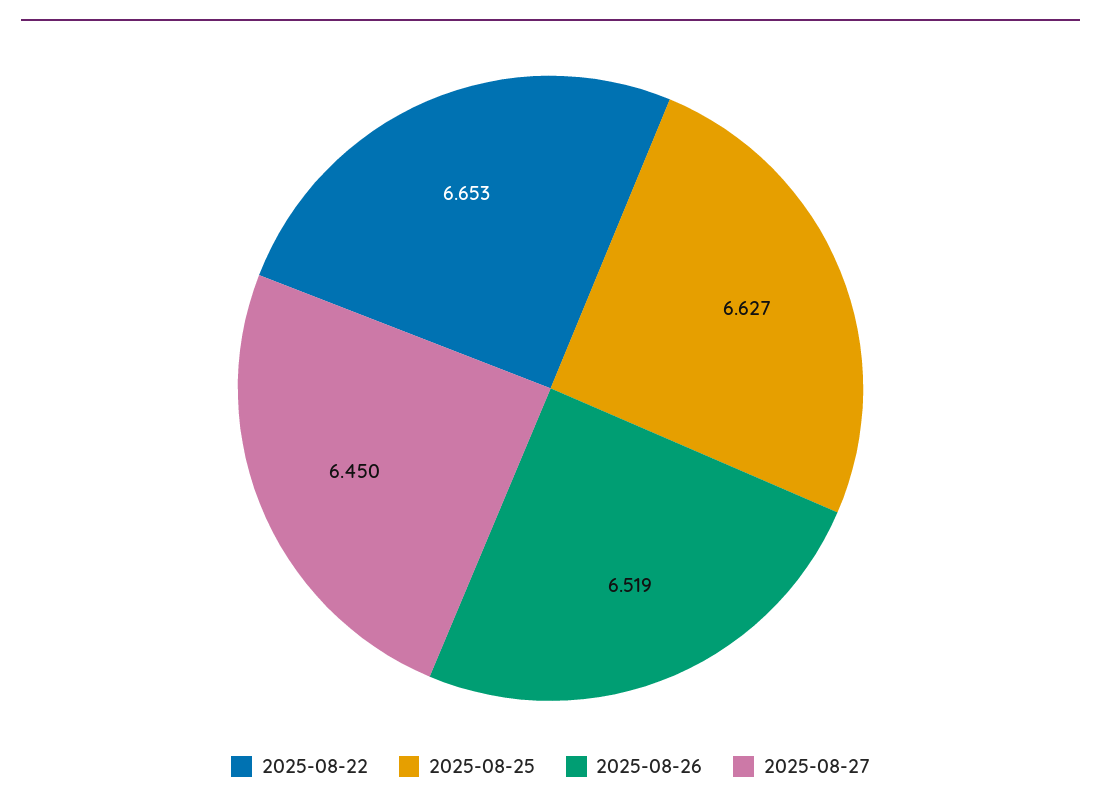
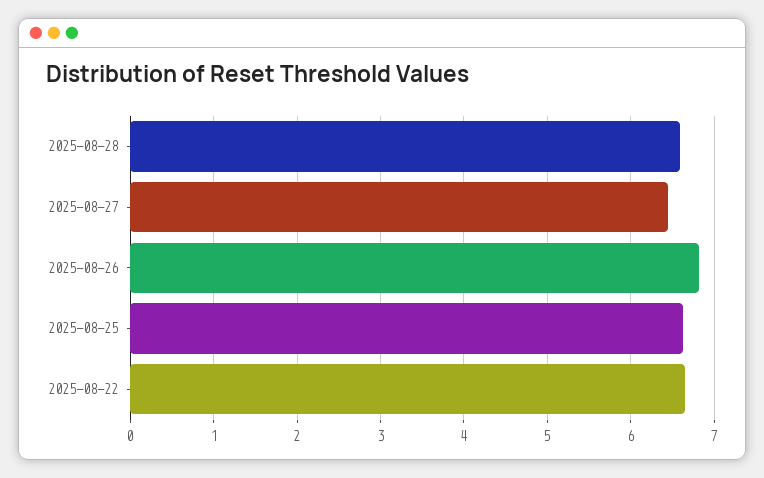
2025-08-26: 6.519 -> 6.8
2025-08-28: none -> 6.6

